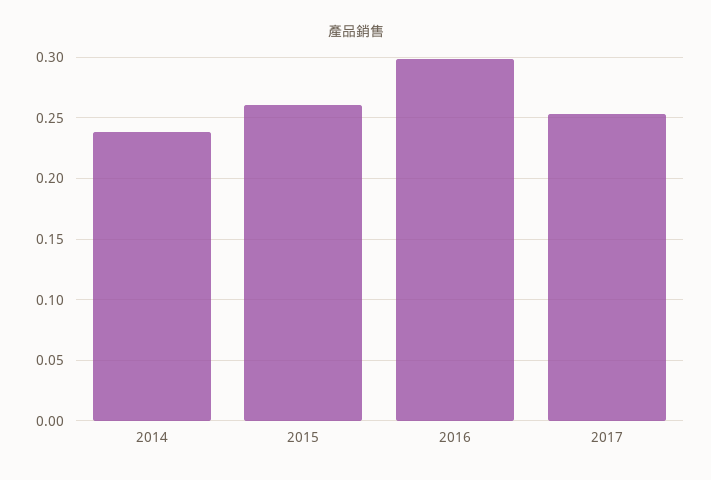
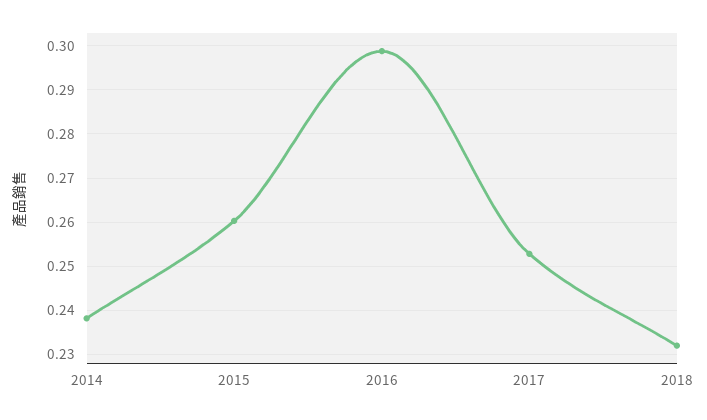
2018: none -> 0.232

